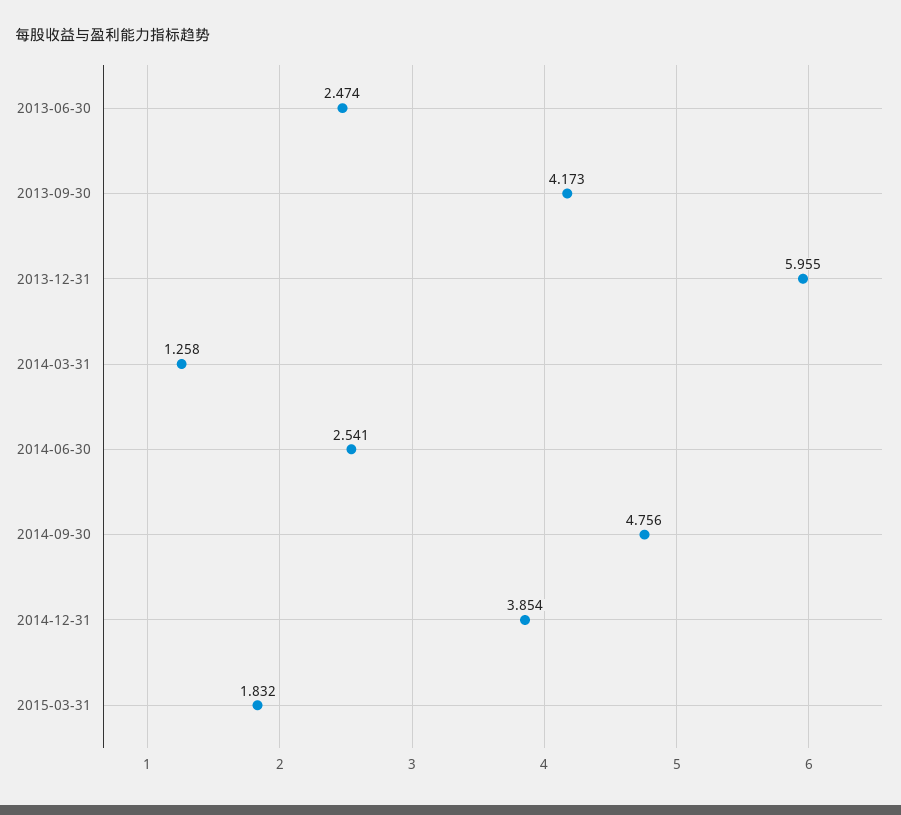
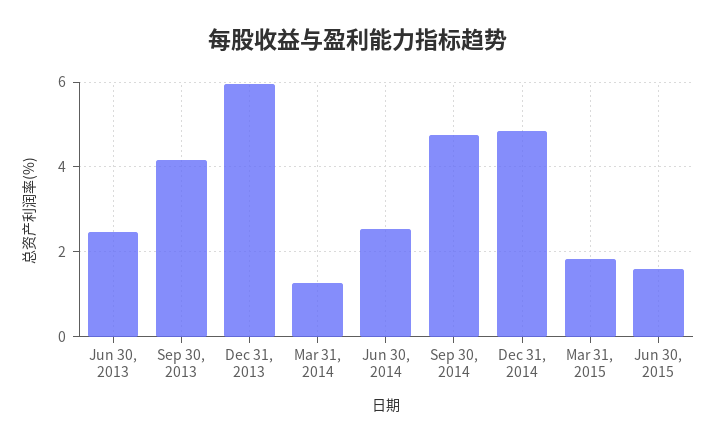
2014-12-31: 3.854 -> 4.8
Jun 30, 2015: none -> 1.6

